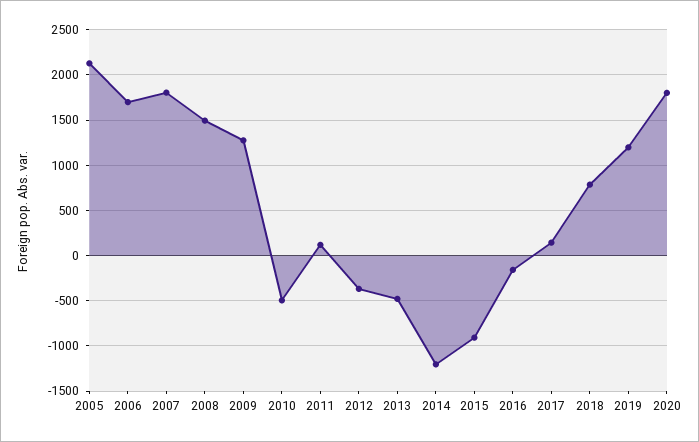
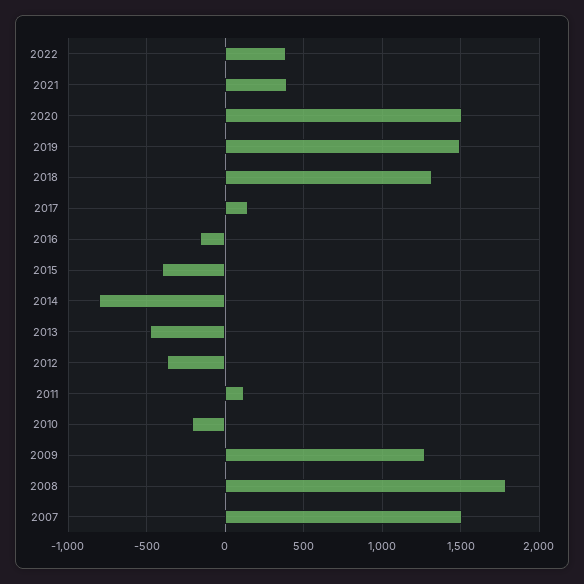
2005: 2100 -> none
2006: 1700 -> none
2007: 1800 -> 1500
2008: 1500 -> 1800
2010: -500 -> -200
2014: -1200 -> -800
2015: -900 -> -400
2018: 800 -> 1300
2019: 1200 -> 1500
2020: 1800 -> 1500
2022: none -> 400
2021: none -> 400

